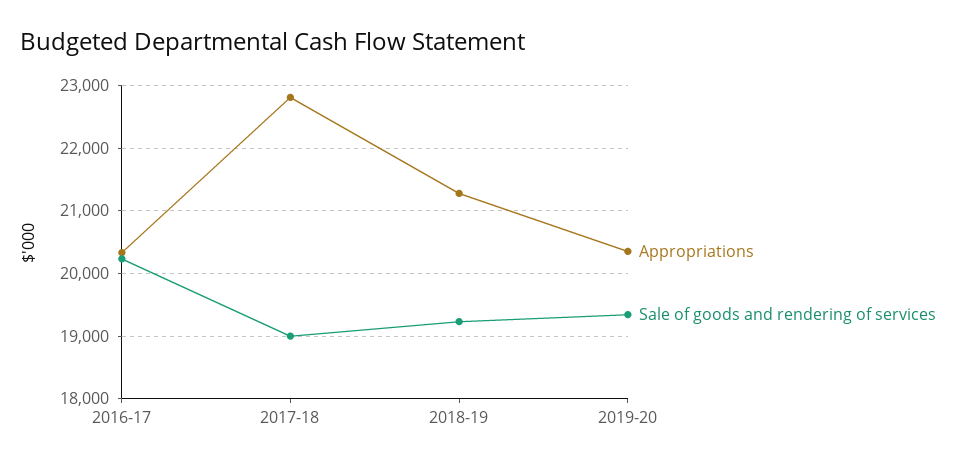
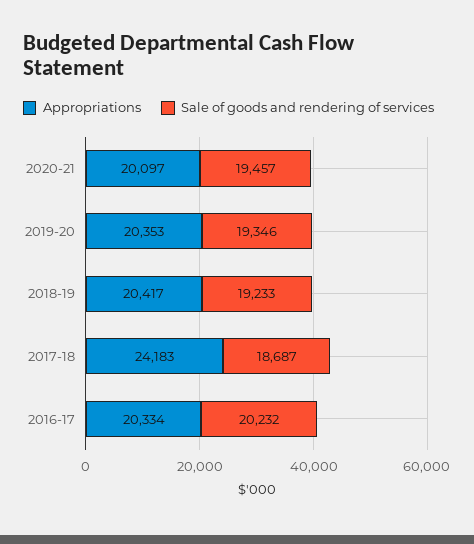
Appropriations, 2017-18: 22800 -> 24183
Sale of goods and rendering of services, 2017-18: 19000 -> 18687
Appropriations, 2018-19: 21300 -> 20417
Appropriations, 2020-21: none -> 20097
Sale of goods and rendering of services, 2020-21: none -> 19457

